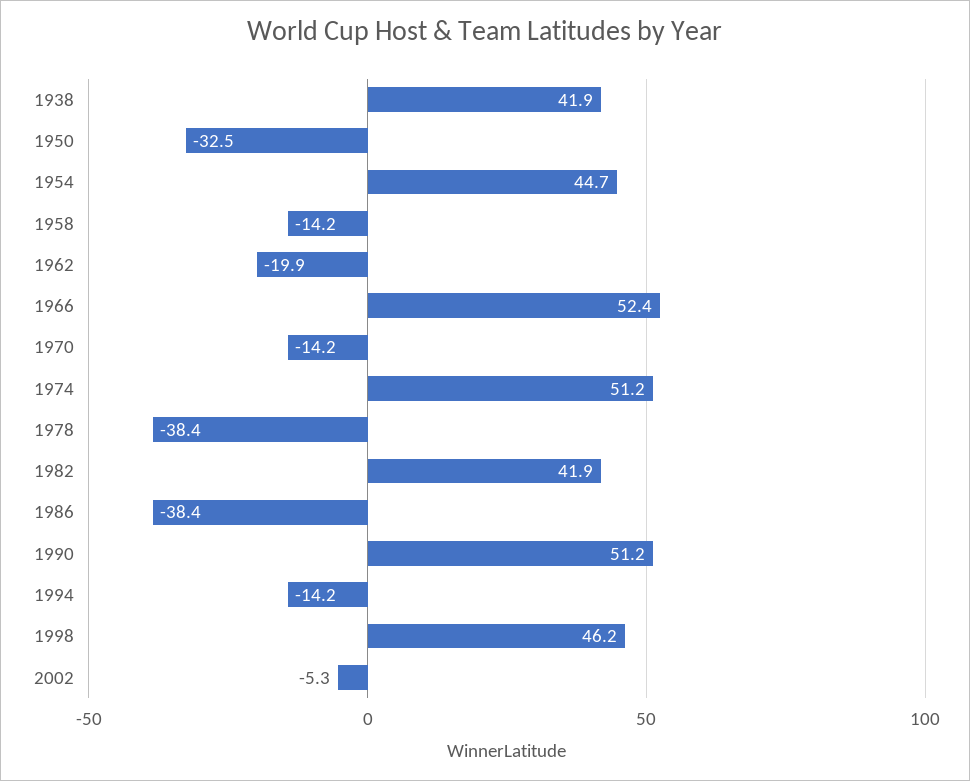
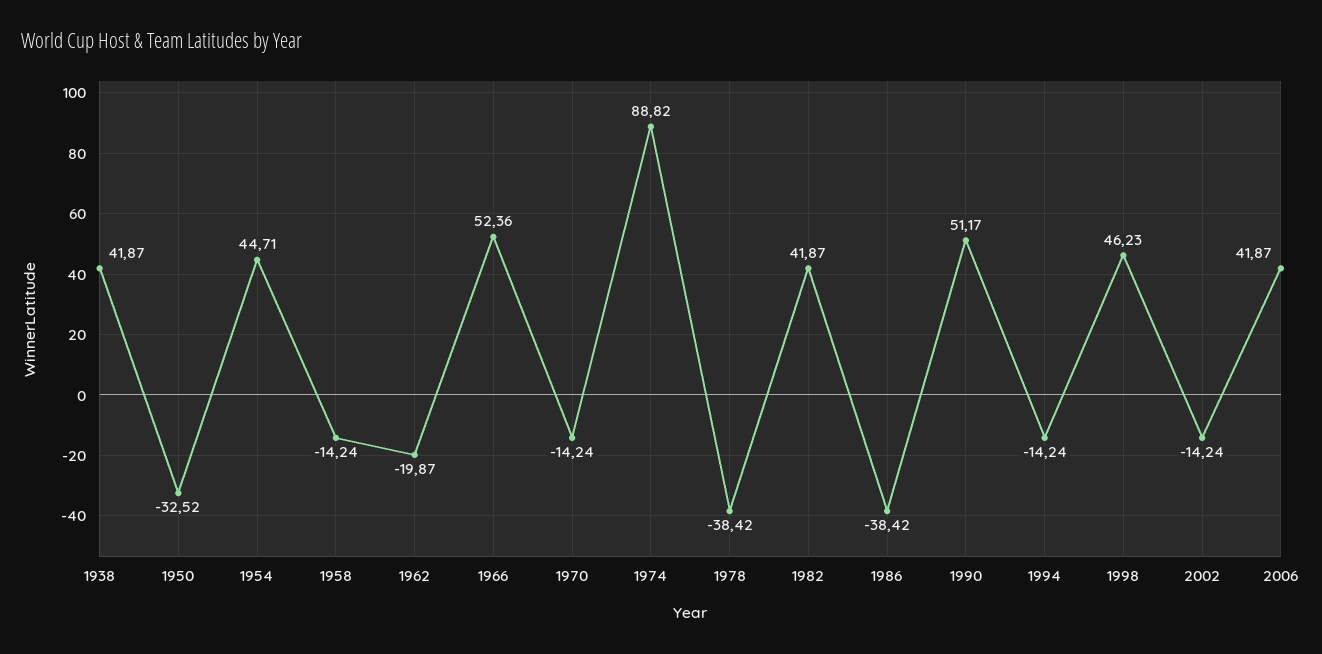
1974: 51.2 -> 88.82
2002: -5.3 -> -14.24
2006: none -> 41.87

